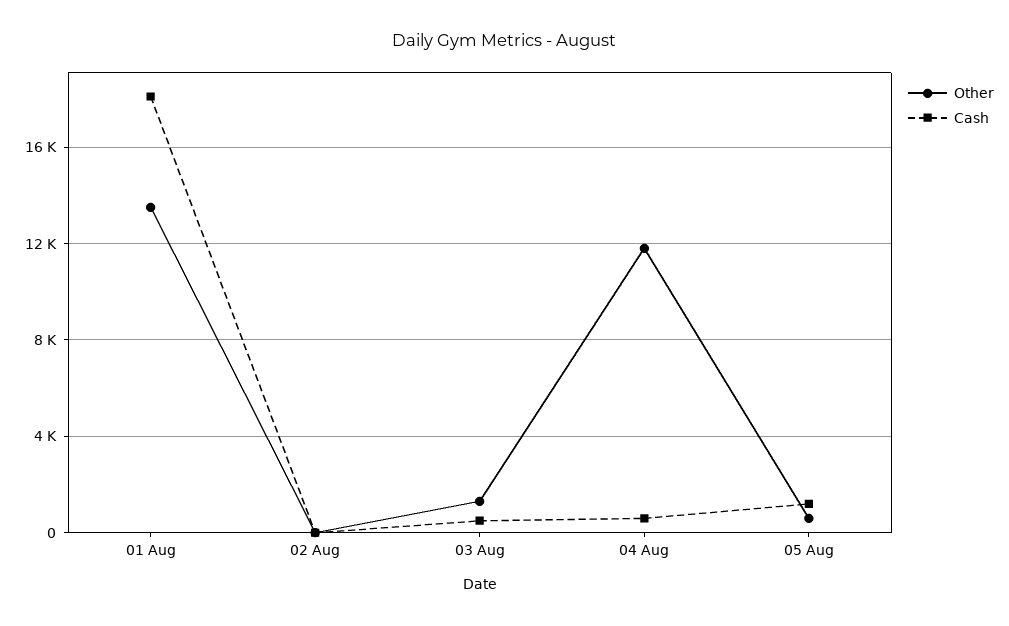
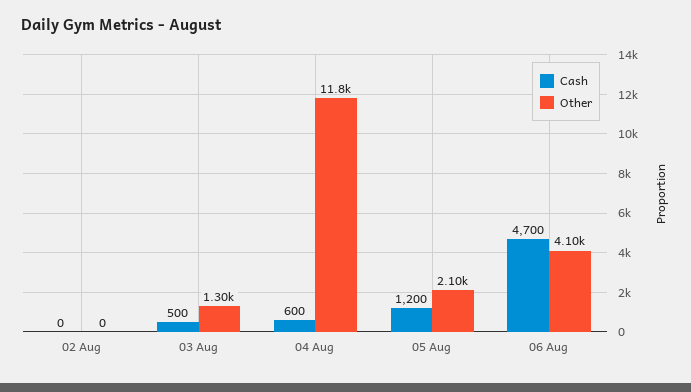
Other, 01 Aug: 13500 -> none
Cash, 01 Aug: 18000 -> none
Other, 05 Aug: 500 -> 2100
Cash, 06 Aug: none -> 4700
Other, 06 Aug: none -> 4100

